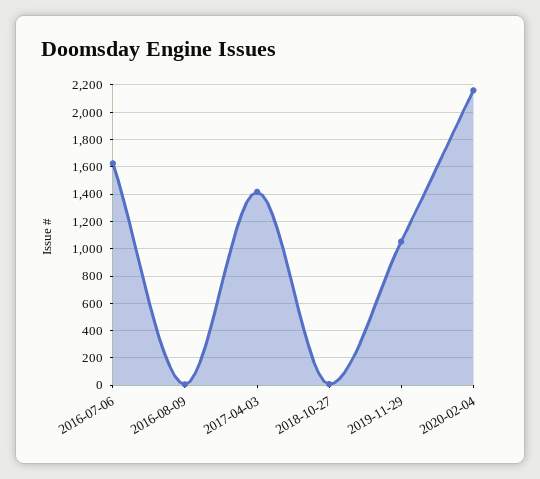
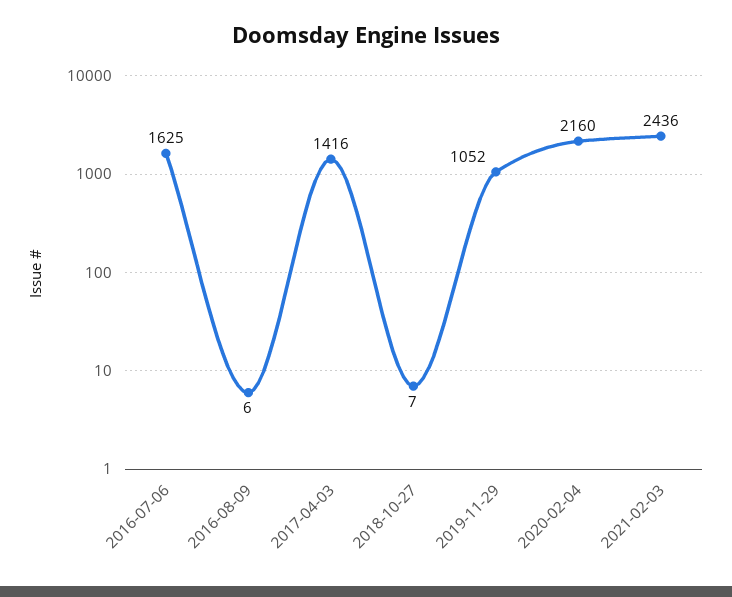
2021-02-03: none -> 2436

